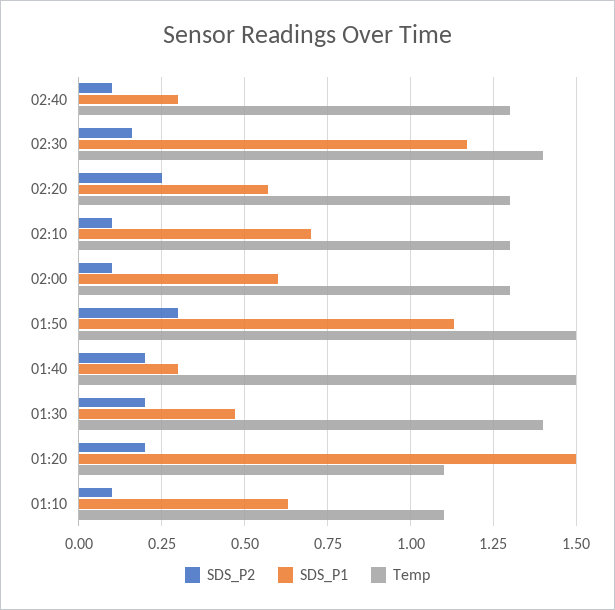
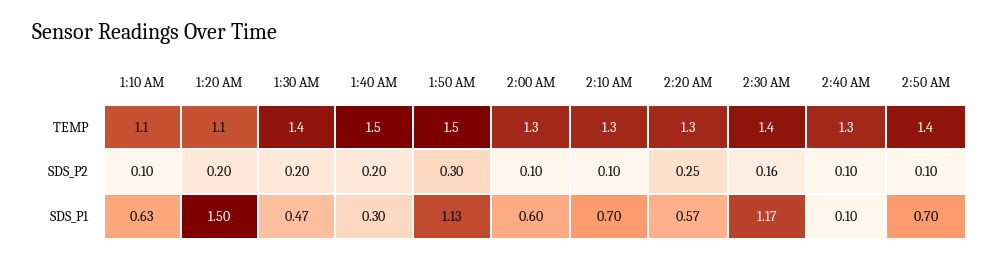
SDS_P1, 02:40: 0.3 -> 0.1
Temp, 2:50 AM: none -> 1.4
SDS_P2, 2:50 AM: none -> 0.1
SDS_P1, 2:50 AM: none -> 0.7

